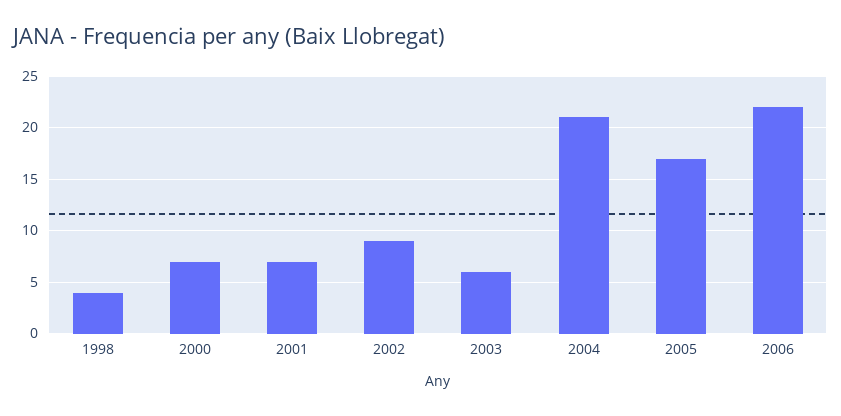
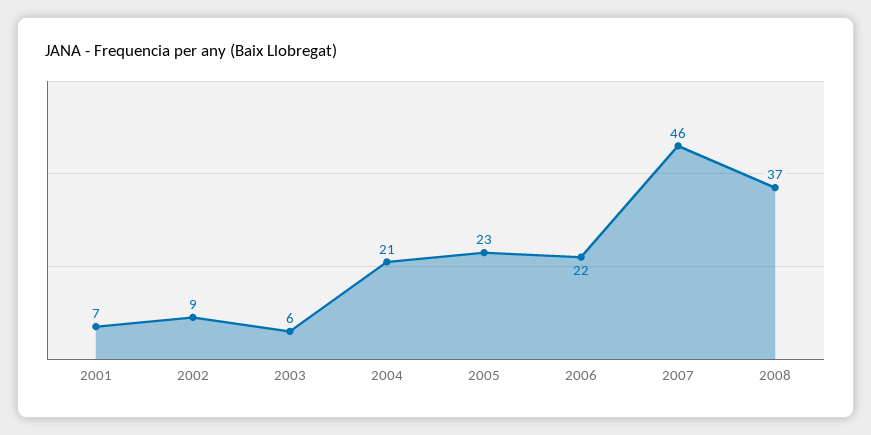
1998: 4 -> none
2000: 7 -> none
2005: 17 -> 23
2007: none -> 46
2008: none -> 37

